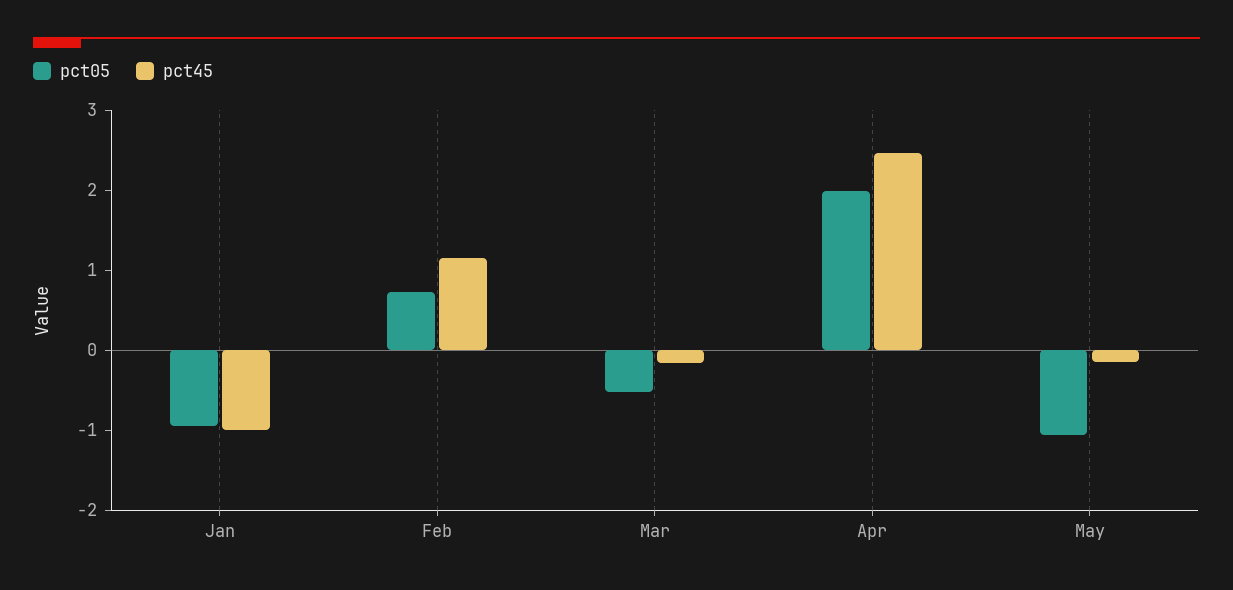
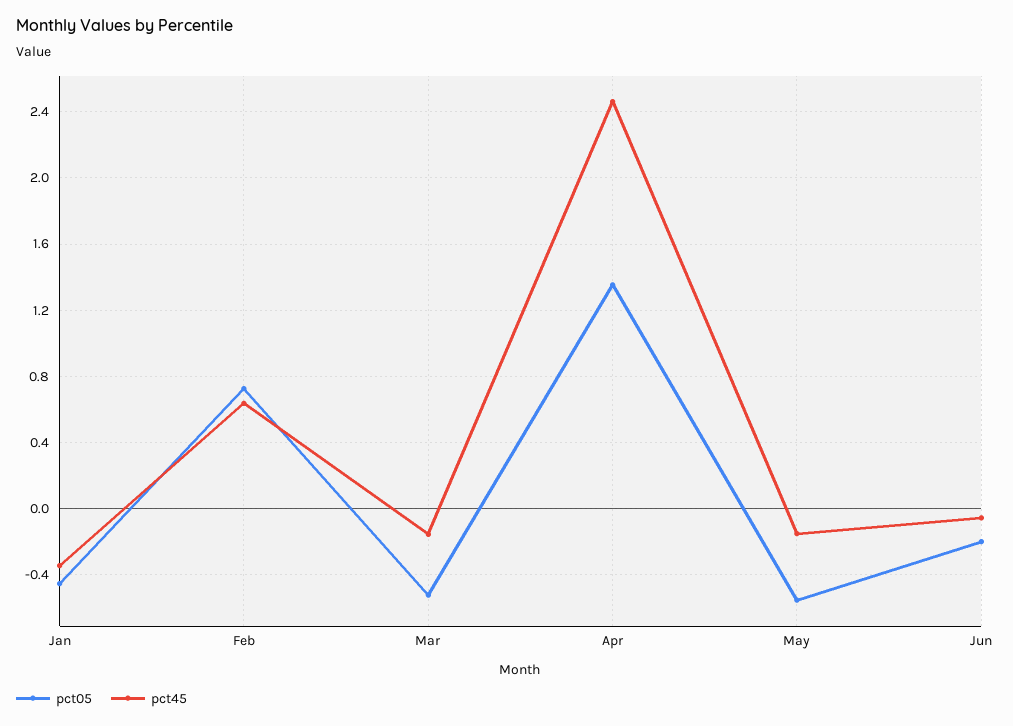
pct05, Jan: -1 -> -0.45
pct45, Jan: -1 -> -0.35
pct45, Feb: 1.2 -> 0.65
pct05, Apr: 2 -> 1.35
pct05, May: -1 -> -0.55
pct05, Jun: none -> -0.2
pct45, Jun: none -> -0.05

